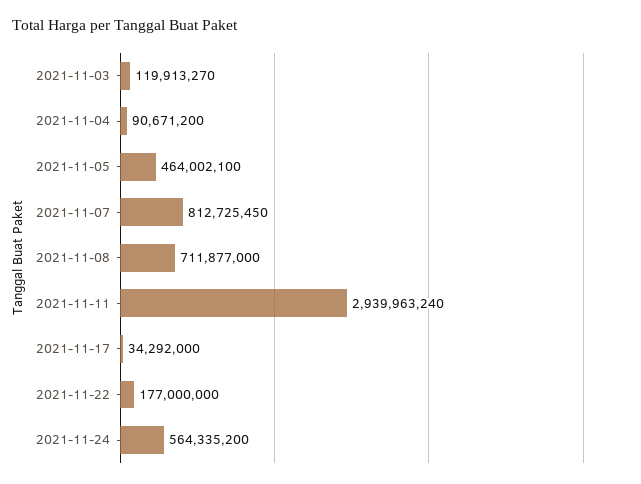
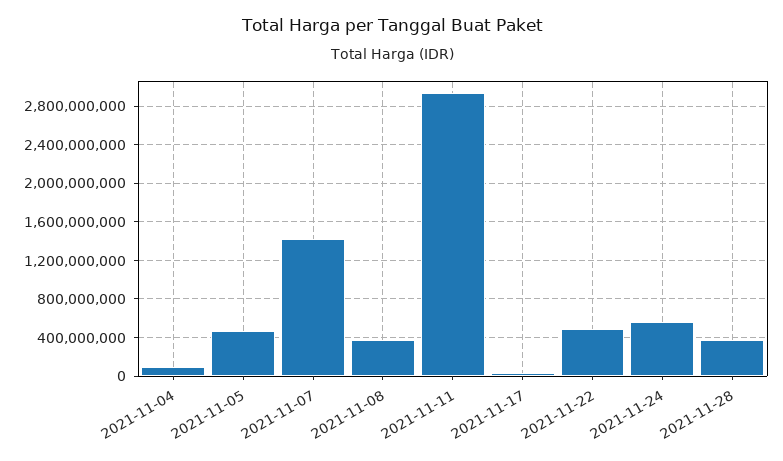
2021-11-03: 119913270 -> none
2021-11-07: 812725450 -> 1400000000
2021-11-08: 711877000 -> 400000000
2021-11-22: 177000000 -> 500000000
2021-11-28: none -> 400000000

